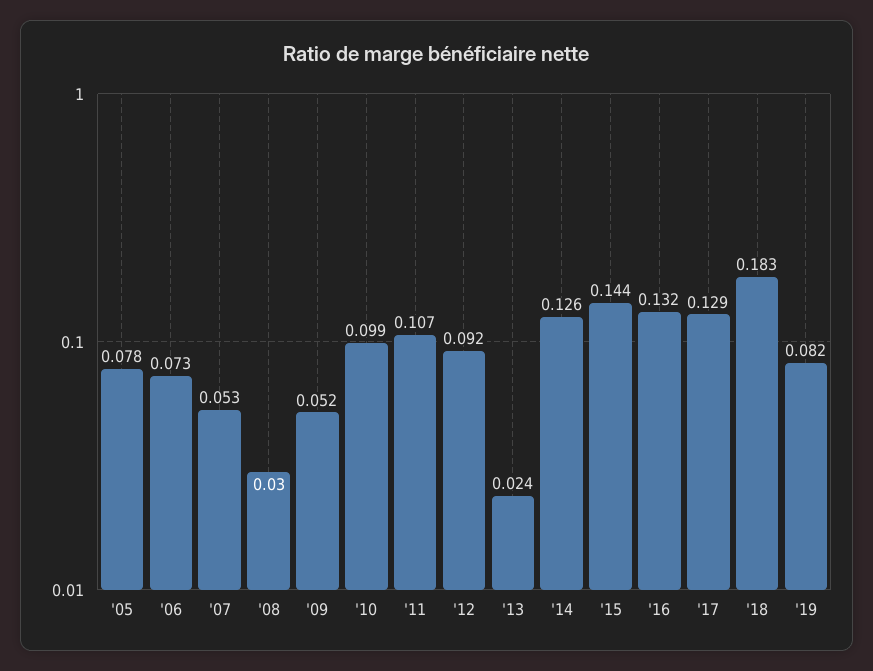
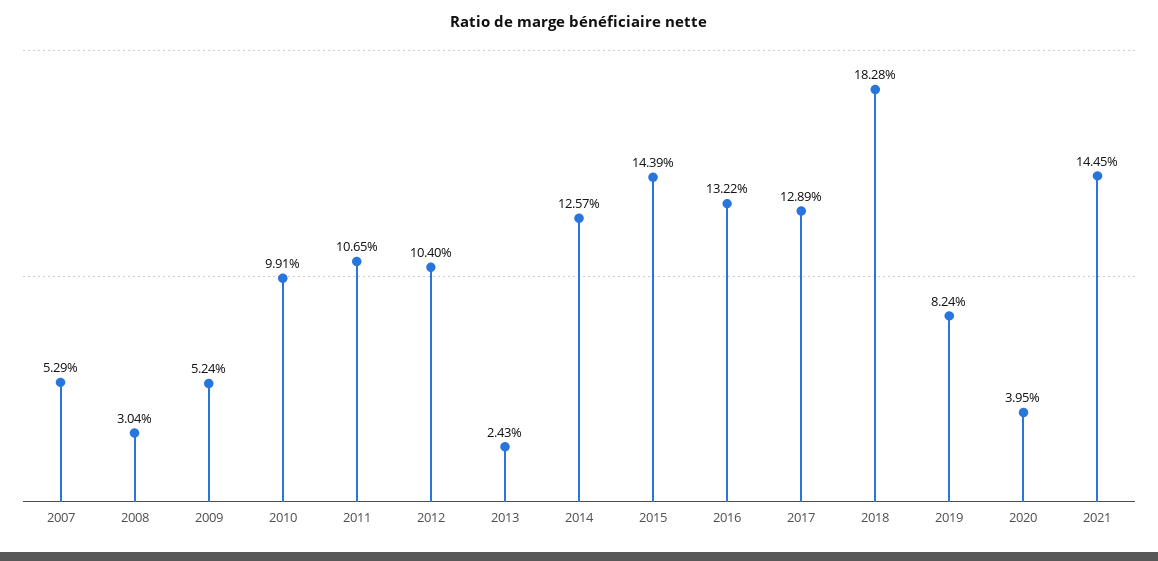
'05: 0.078 -> none
'06: 0.073 -> none
'12: 0.092 -> 0.104
2020: none -> 0.0395
2021: none -> 0.1445

